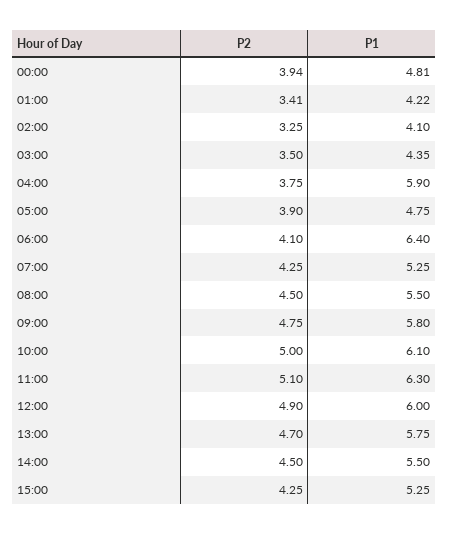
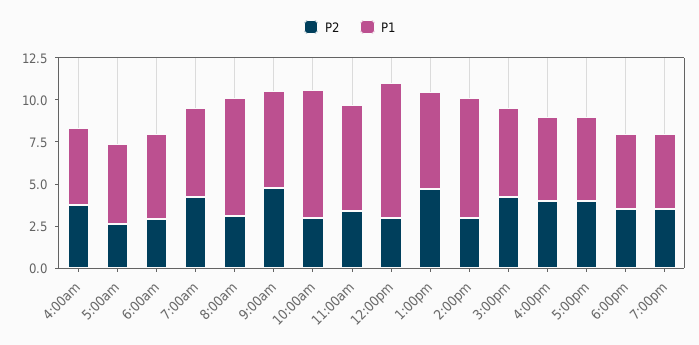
P2, 00:00: 3.94 -> none
P1, 00:00: 4.81 -> none
P2, 01:00: 3.41 -> none
P1, 01:00: 4.22 -> none
P2, 02:00: 3.25 -> none
P1, 02:00: 4.1 -> none
P2, 03:00: 3.5 -> none
P1, 03:00: 4.35 -> none
P1, 04:00: 5.9 -> 4.5
P2, 05:00: 3.9 -> 2.5
P2, 06:00: 4.1 -> 3
P1, 06:00: 6.4 -> 5
P2, 08:00: 4.5 -> 3
P1, 08:00: 5.5 -> 7
P2, 10:00: 5 -> 3
P1, 10:00: 6.1 -> 7.5
P2, 11:00: 5.1 -> 3.5
P2, 12:00: 4.9 -> 3
P1, 12:00: 6 -> 8
P2, 14:00: 4.5 -> 3
P1, 14:00: 5.5 -> 7
P2, 4:00pm: none -> 4
P1, 4:00pm: none -> 5
P2, 5:00pm: none -> 4
P1, 5:00pm: none -> 5
P2, 6:00pm: none -> 3.5
P1, 6:00pm: none -> 4.5
P2, 7:00pm: none -> 3.5
P1, 7:00pm: none -> 4.5

